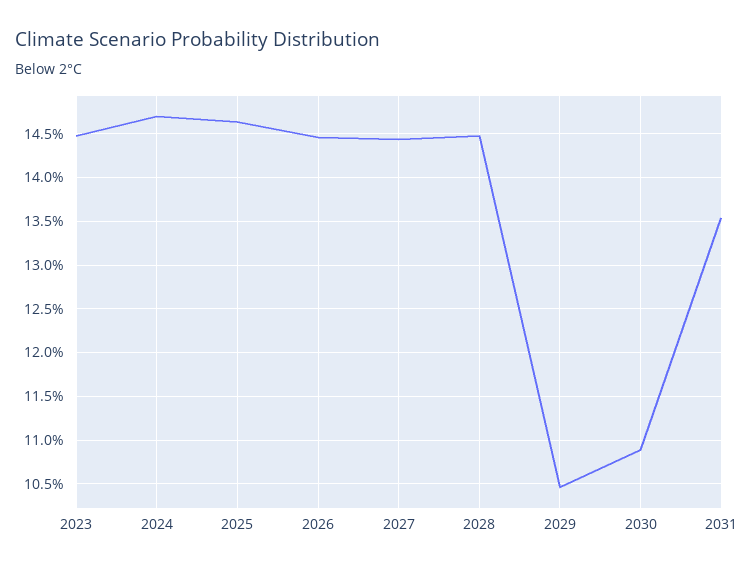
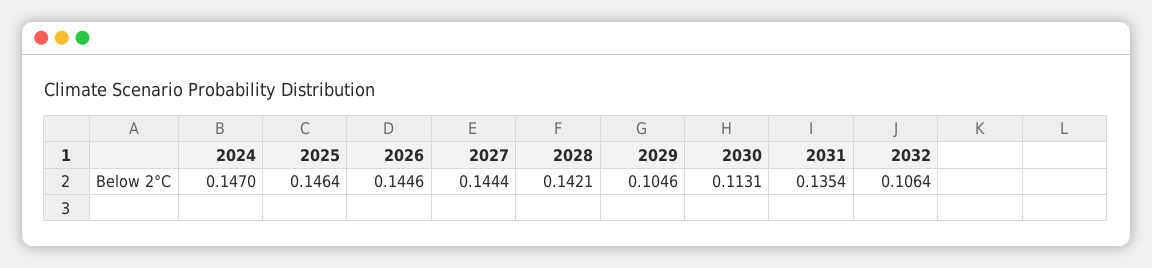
2023: 0.145 -> none
2028: 0.145 -> 0.1421
2030: 0.109 -> 0.1131
2032: none -> 0.1064

